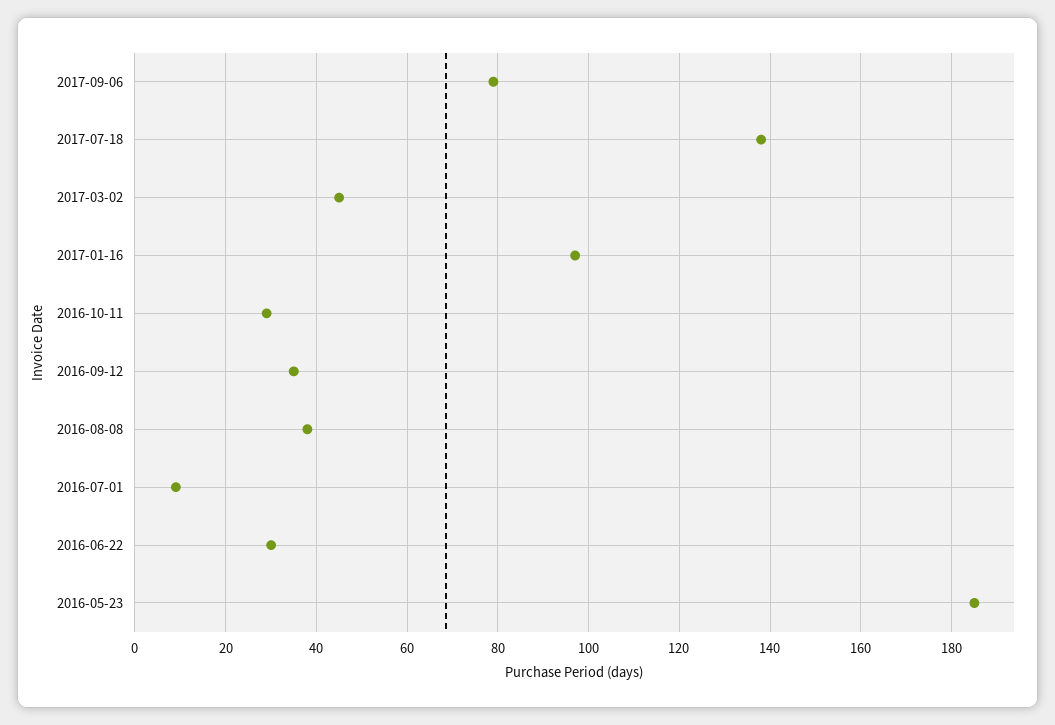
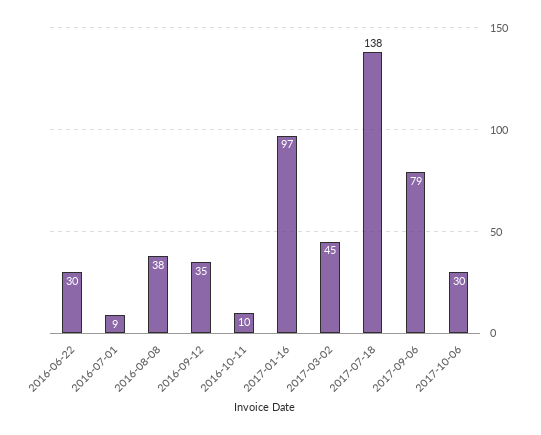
2016-10-11: 30 -> 10
2016-05-23: 185 -> none
2017-10-06: none -> 30

